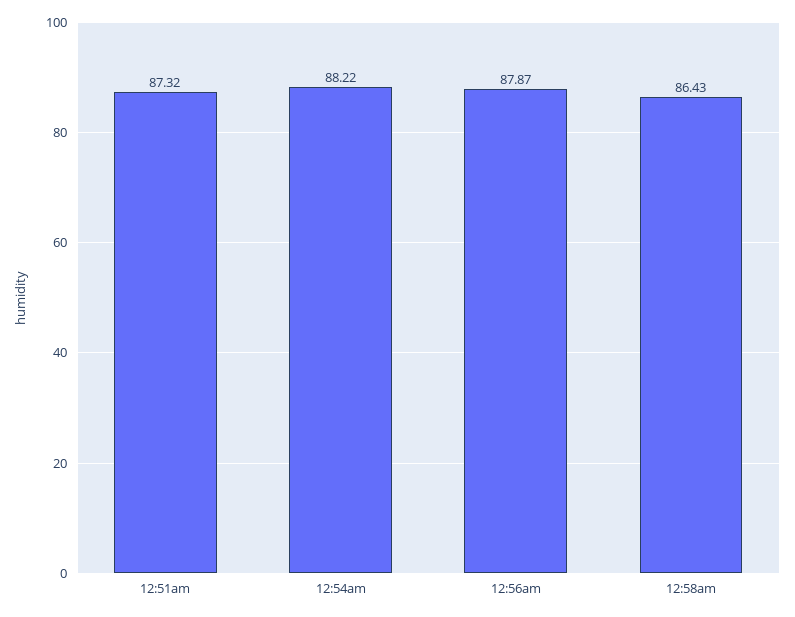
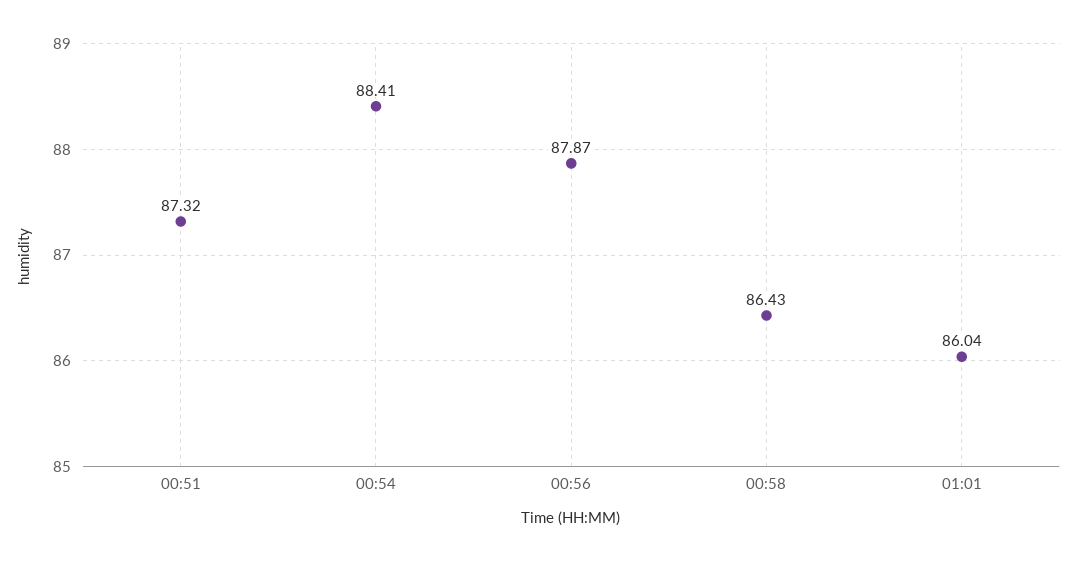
12:54am: 88.22 -> 88.41
01:01: none -> 86.04

